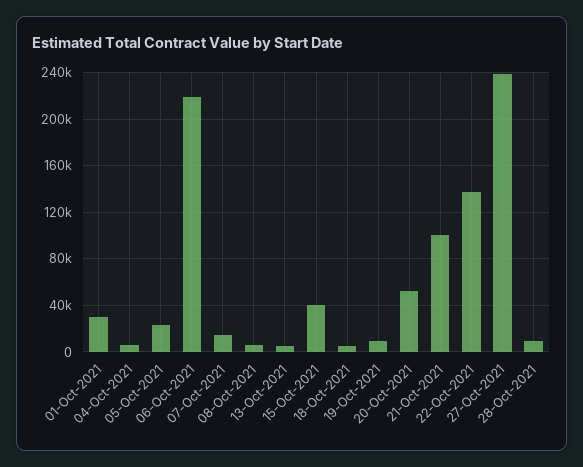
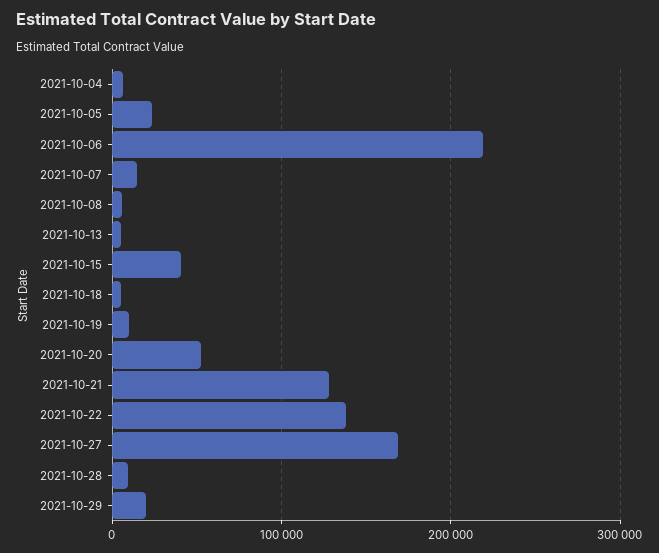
01-Oct-2021: 30000 -> none
21-Oct-2021: 100000 -> 130000
27-Oct-2021: 240000 -> 170000
2021-10-29: none -> 20000

